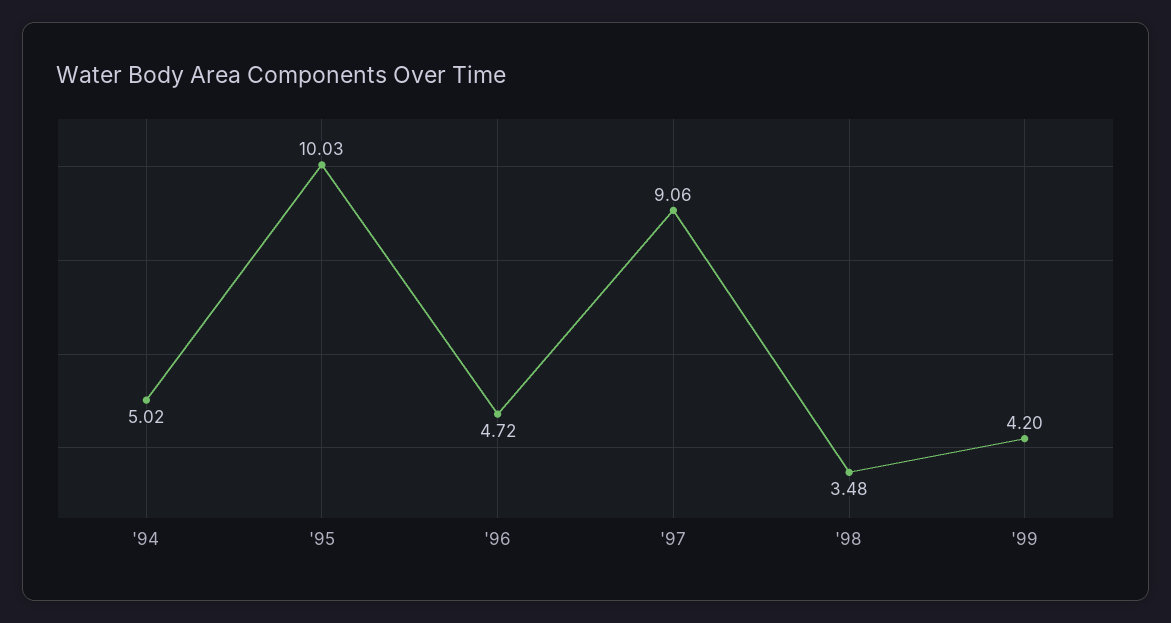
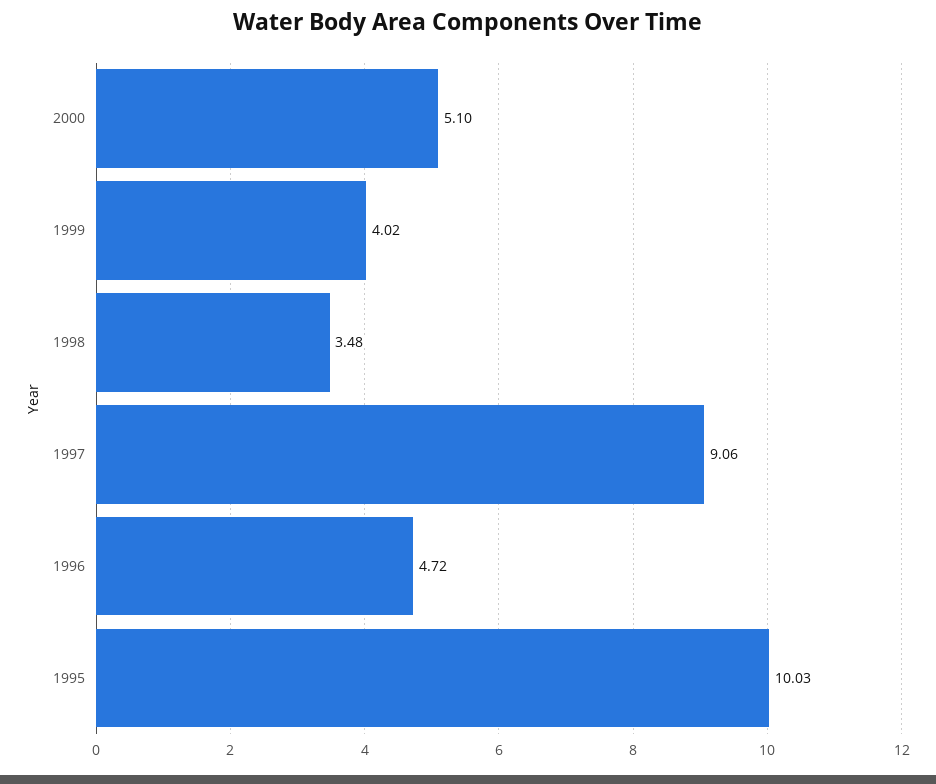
'94: 5.02 -> none
'99: 4.2 -> 4.02
2000: none -> 5.1

